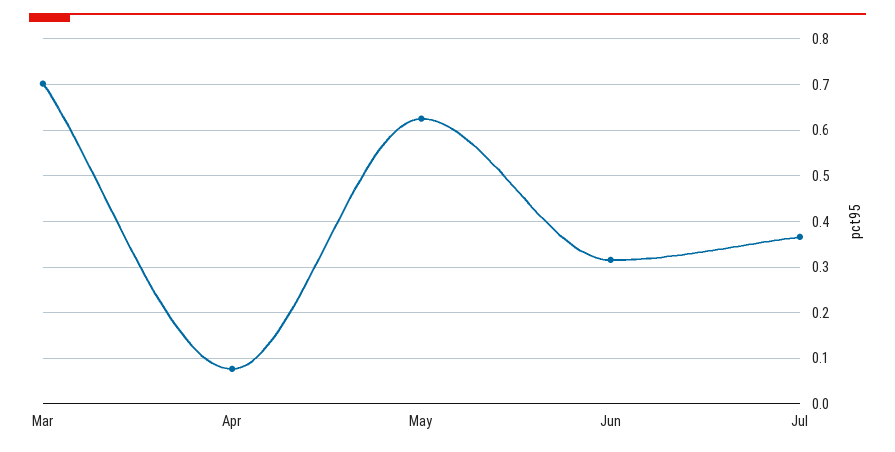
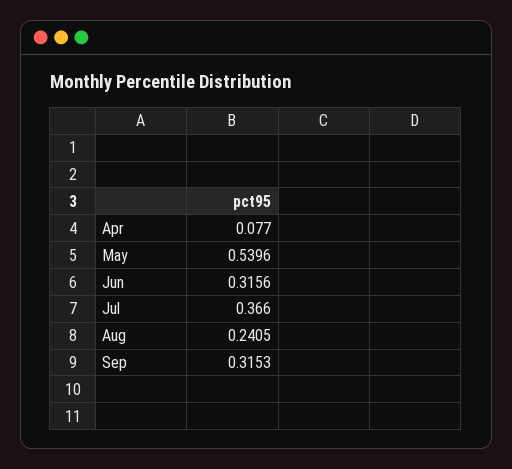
Mar: 0.7 -> none
May: 0.62 -> 0.5396
Aug: none -> 0.2405
Sep: none -> 0.3153

